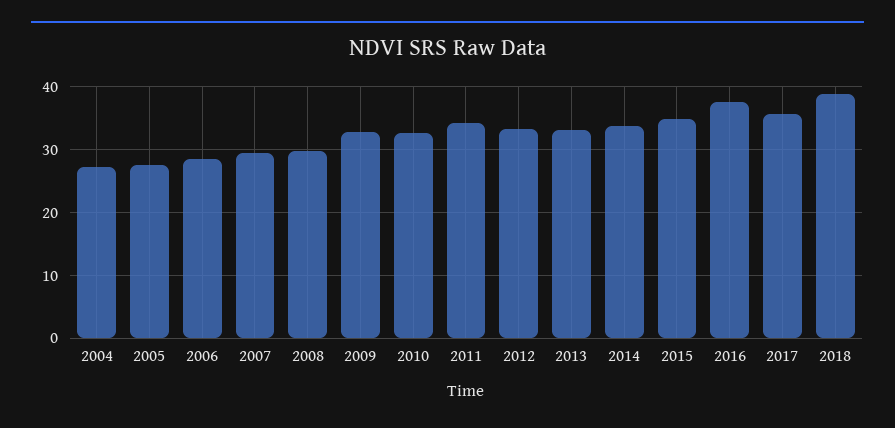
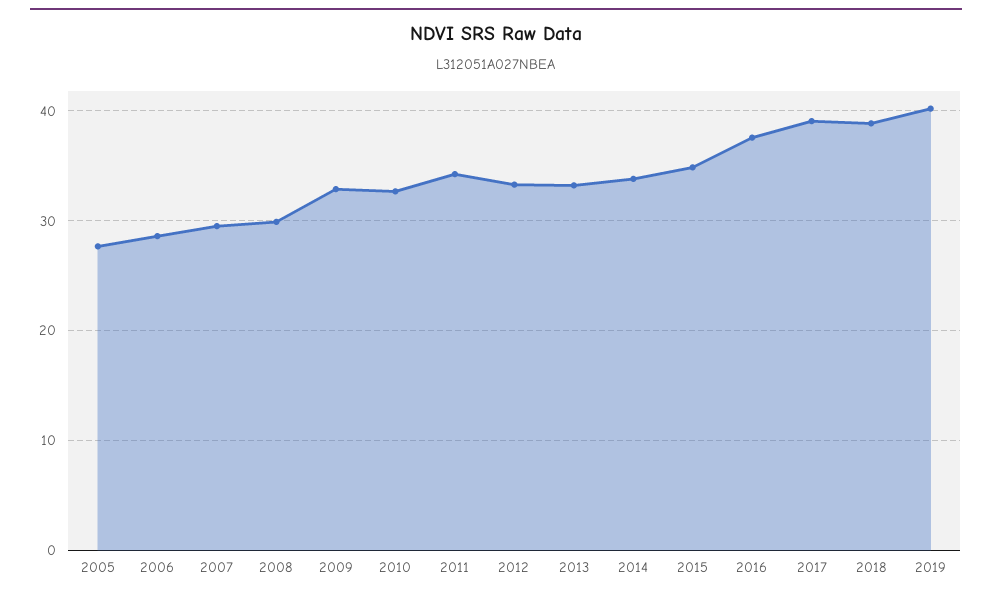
2004: 27 -> none
2017: 36 -> 39
2019: none -> 40

